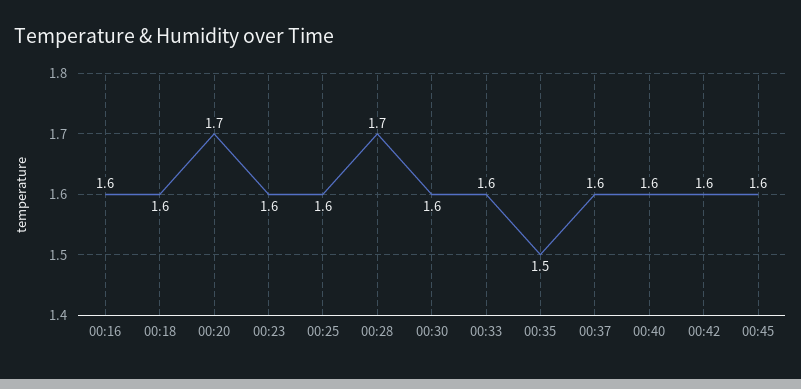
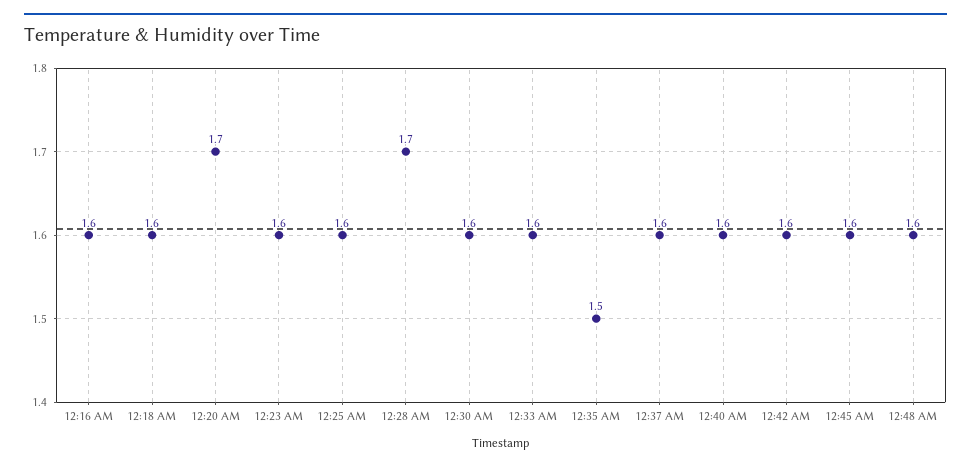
12:48 AM: none -> 1.6

